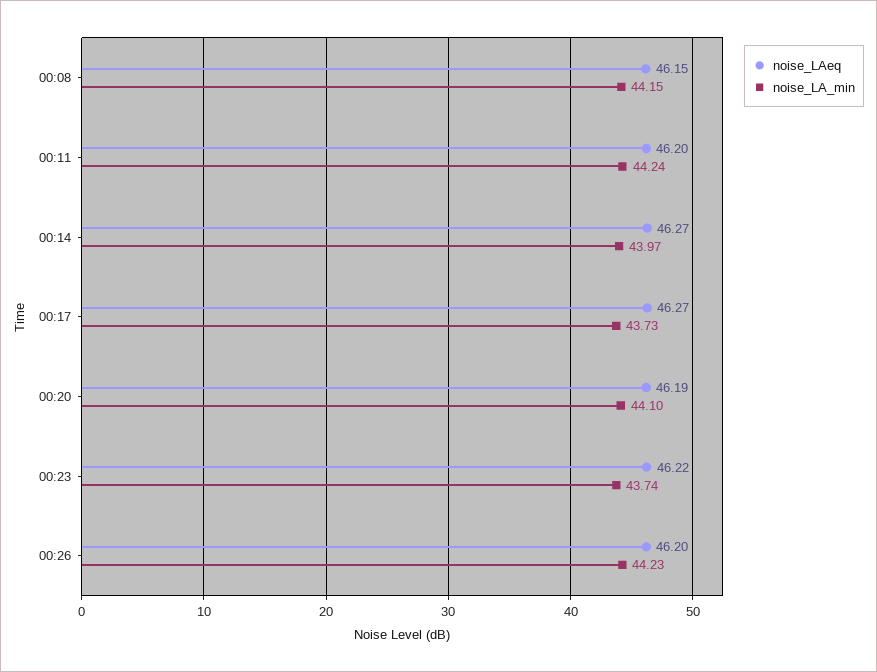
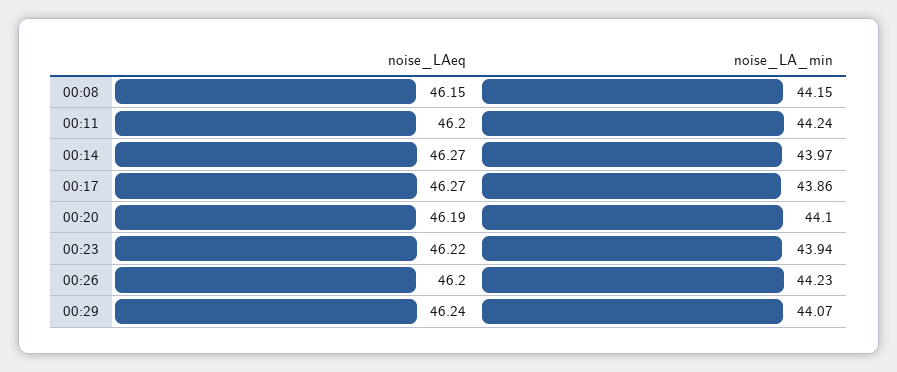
noise_LA_min, 00:17: 43.73 -> 43.86
noise_LA_min, 00:23: 43.74 -> 43.94
noise_LAeq, 00:29: none -> 46.24
noise_LA_min, 00:29: none -> 44.07

